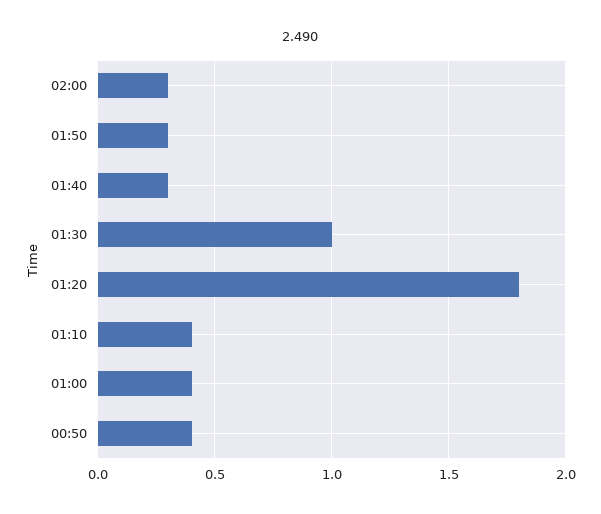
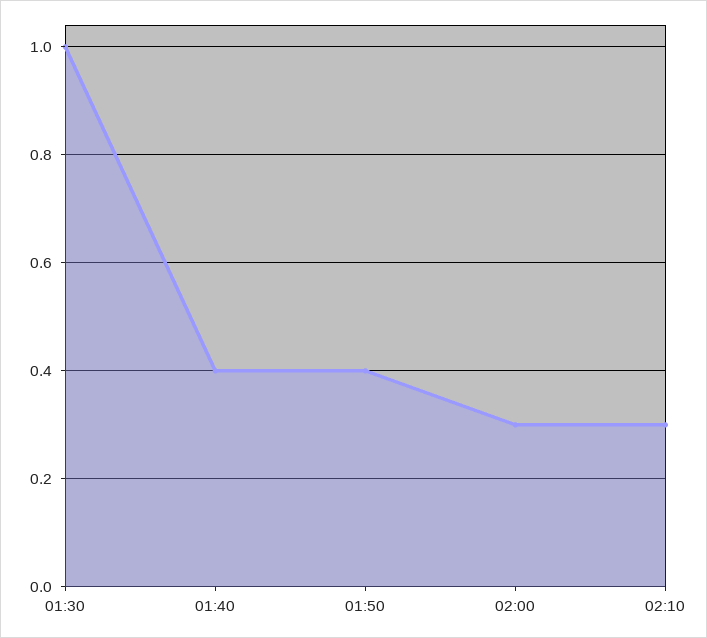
01:50: 0.3 -> 0.4
01:40: 0.3 -> 0.4
01:20: 1.8 -> none
01:10: 0.4 -> none
01:00: 0.4 -> none
00:50: 0.4 -> none
02:10: none -> 0.3

